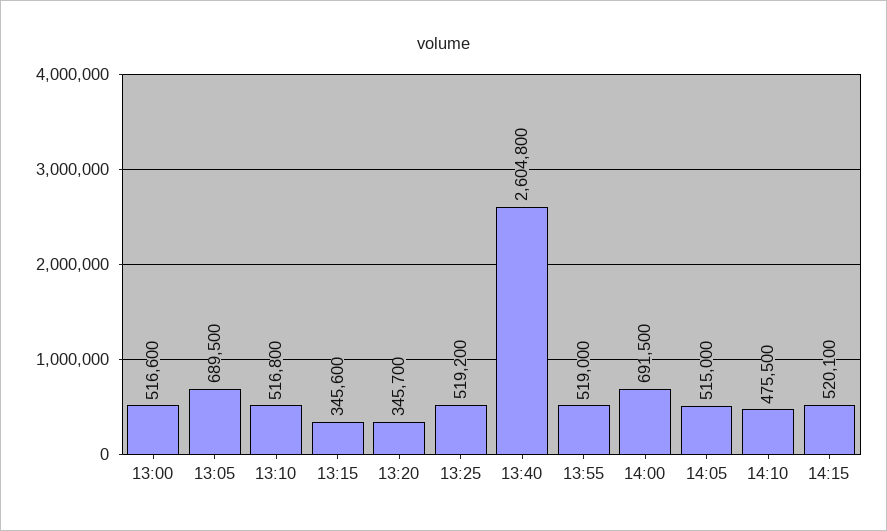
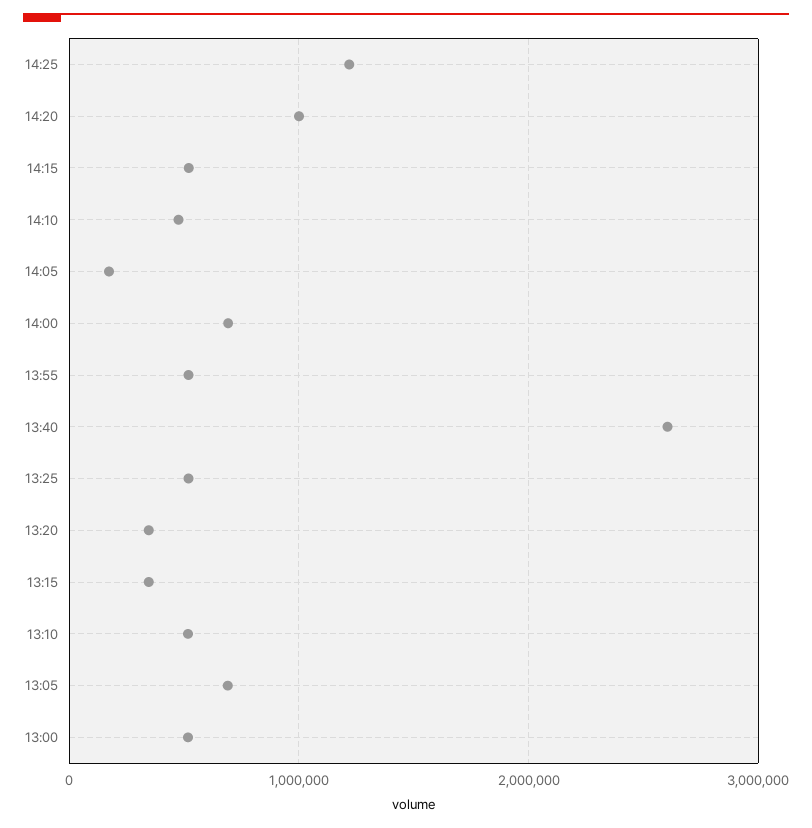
14:05: 515000 -> 200000
14:25: none -> 1200000
14:20: none -> 1000000

